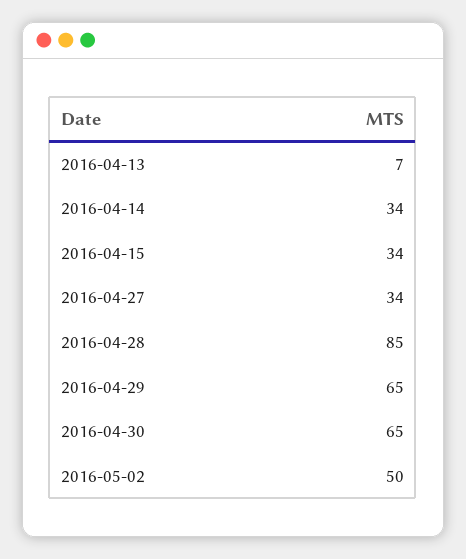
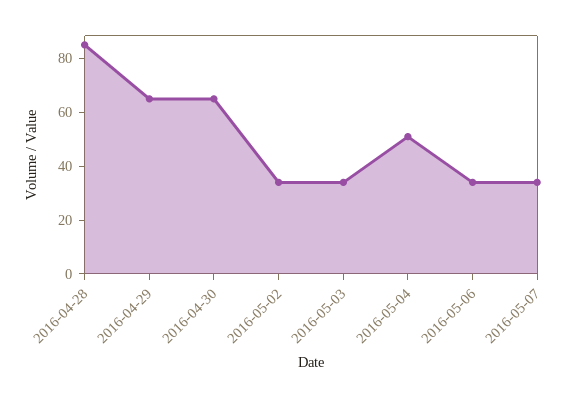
2016-04-13: 7 -> none
2016-04-14: 34 -> none
2016-04-15: 34 -> none
2016-04-27: 34 -> none
2016-05-02: 50 -> 35
2016-05-03: none -> 35
2016-05-04: none -> 50
2016-05-06: none -> 35
2016-05-07: none -> 35

